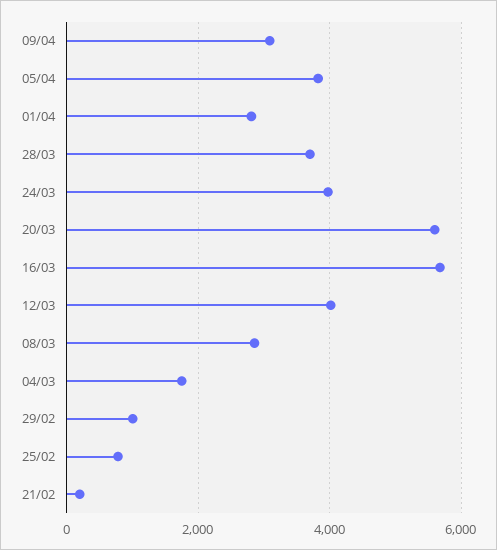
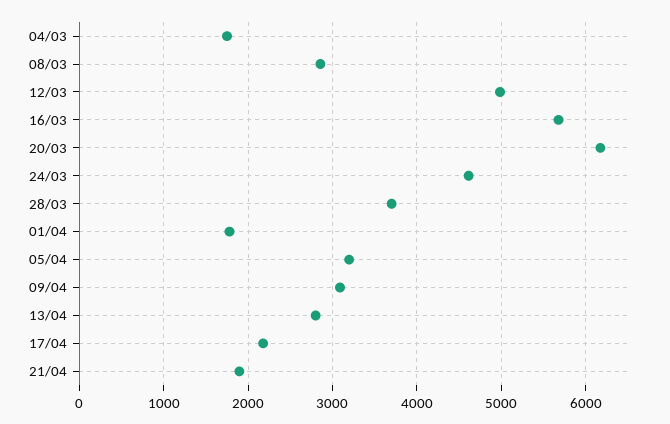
05/04: 3800 -> 3200
01/04: 2800 -> 1800
24/03: 4000 -> 4600
20/03: 5600 -> 6200
12/03: 4000 -> 5000
29/02: 1000 -> none
25/02: 800 -> none
21/02: 200 -> none
13/04: none -> 2800
17/04: none -> 2200
21/04: none -> 1900

